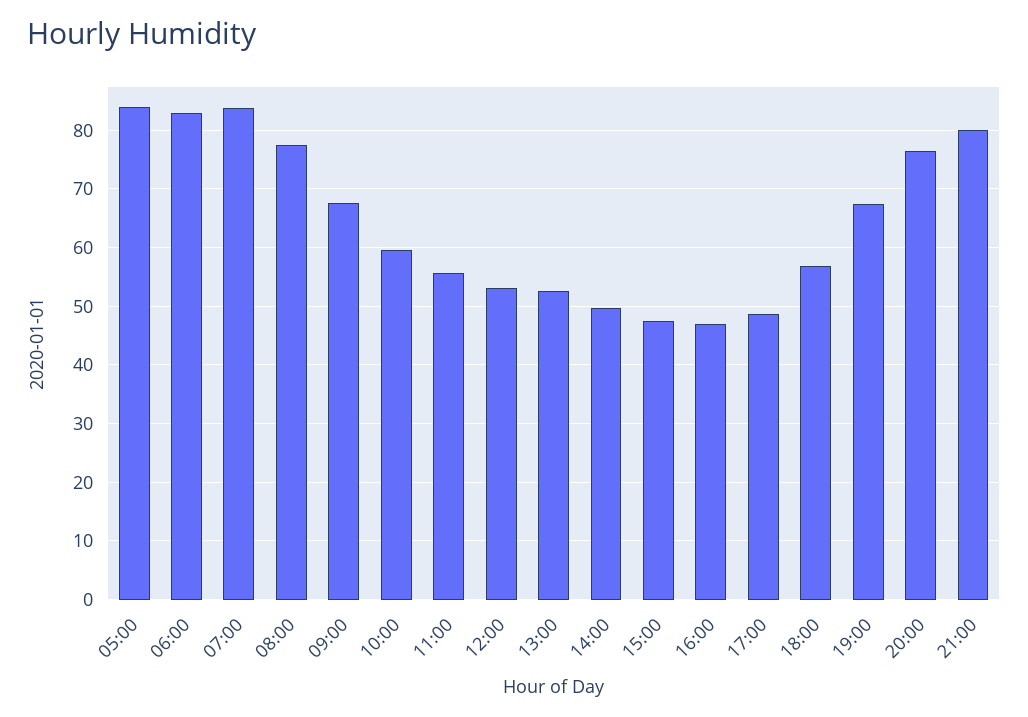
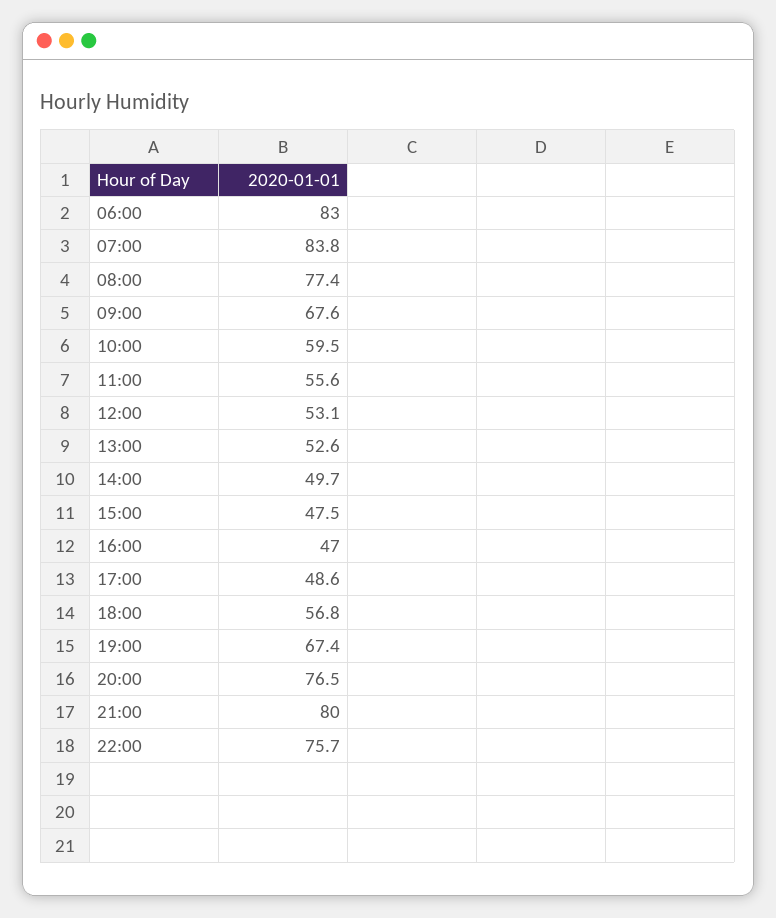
05:00: 84 -> none
22:00: none -> 75.7

